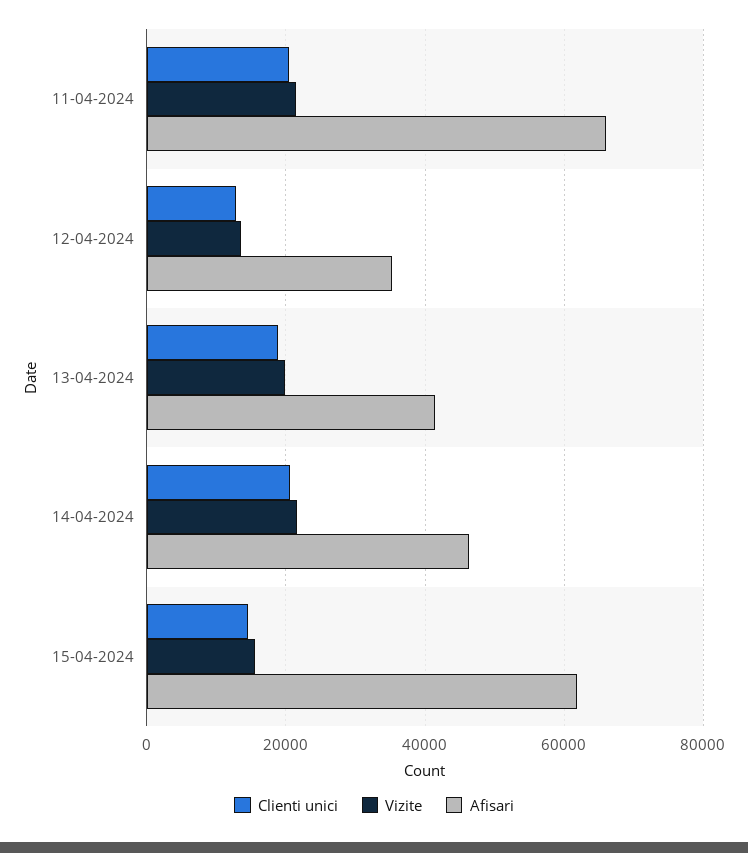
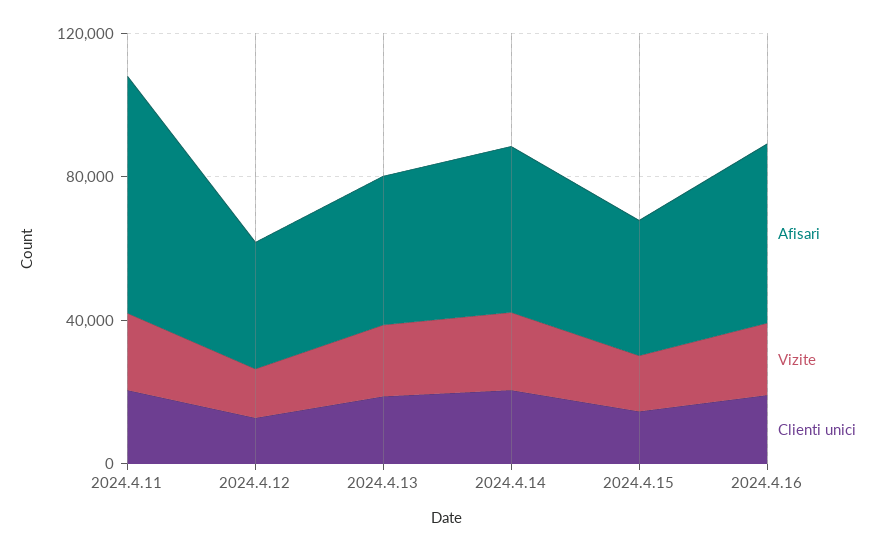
Afisari, 15-04-2024: 62000 -> 40000
Afisari, 2024.4.16: none -> 50000
Vizite, 2024.4.16: none -> 20000
Clienti unici, 2024.4.16: none -> 20000

